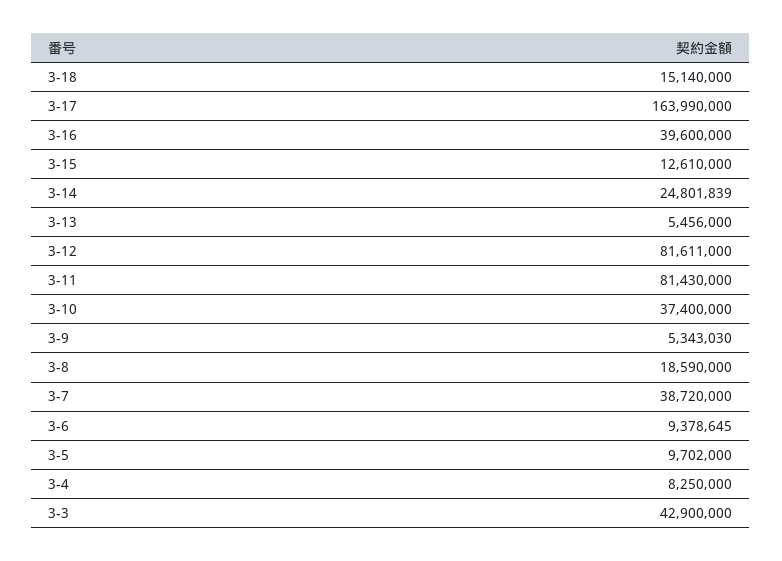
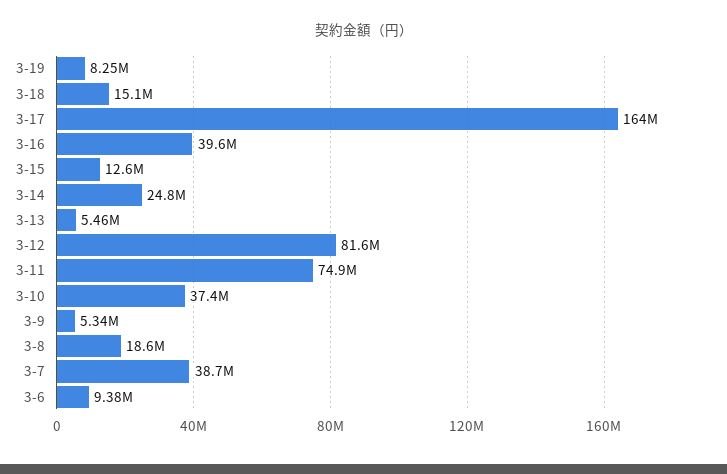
3-11: 81430000 -> 74900000
3-5: 9702000 -> none
3-4: 8250000 -> none
3-3: 42900000 -> none
3-19: none -> 8250000

